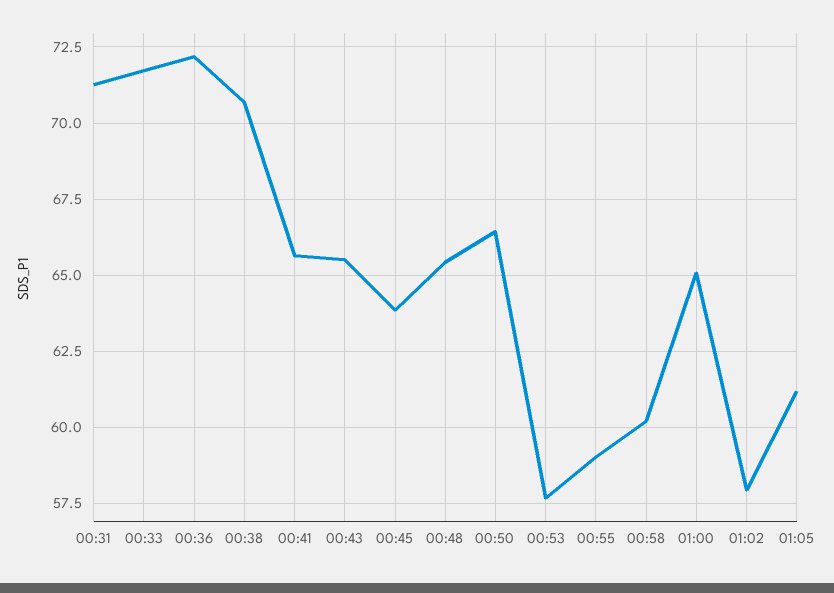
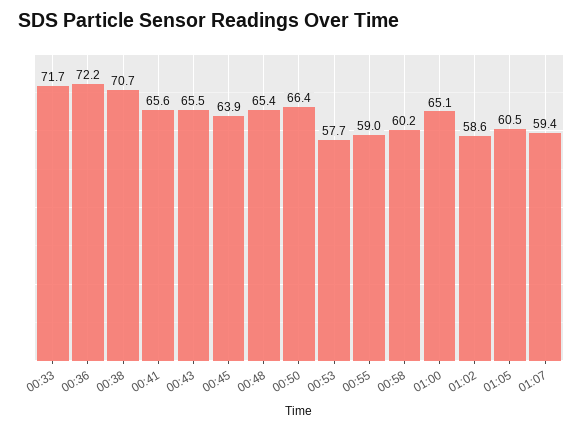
00:31: 71.25 -> none
01:02: 58 -> 58.6
01:05: 61.25 -> 60.5
01:07: none -> 59.4

